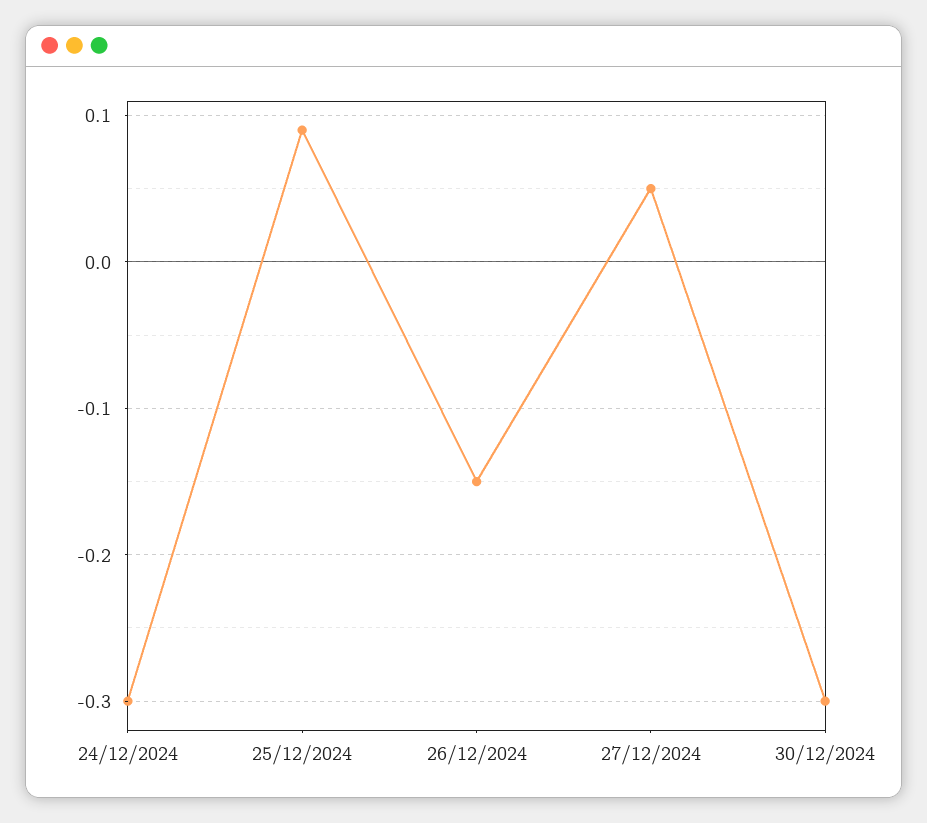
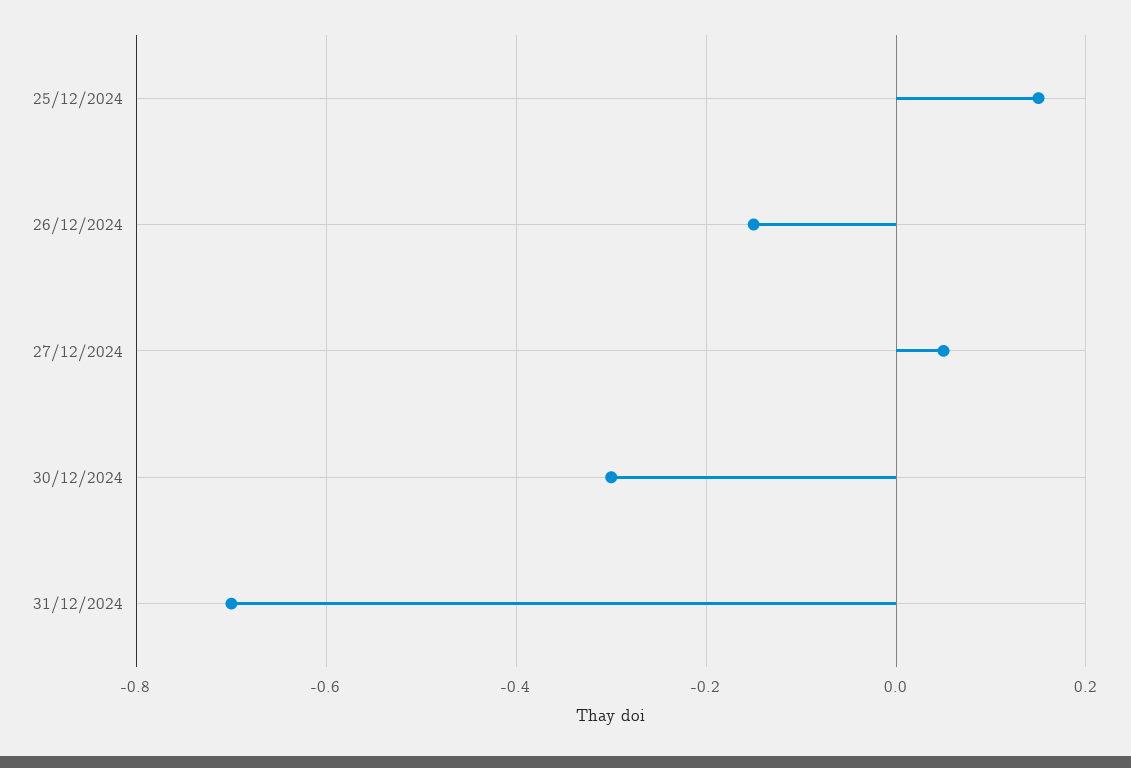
24/12/2024: -0.3 -> none
25/12/2024: 0.09 -> 0.15
31/12/2024: none -> -0.7

